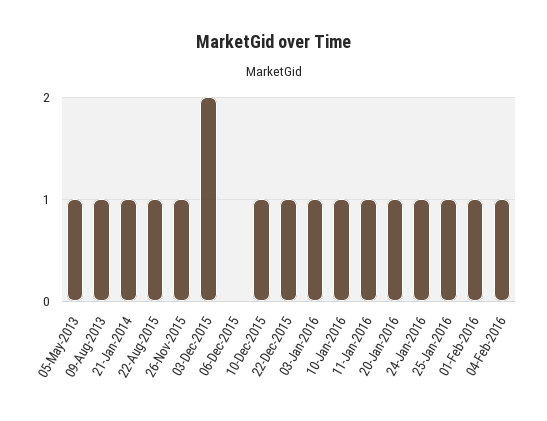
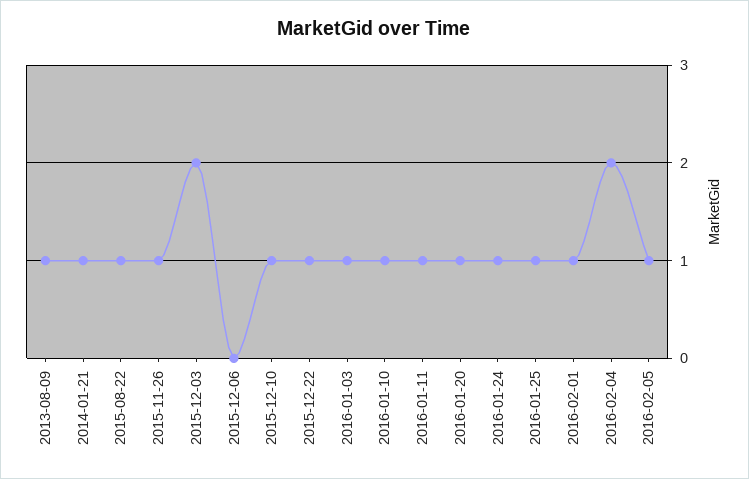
05-May-2013: 1 -> none
04-Feb-2016: 1 -> 2
2016-02-05: none -> 1

